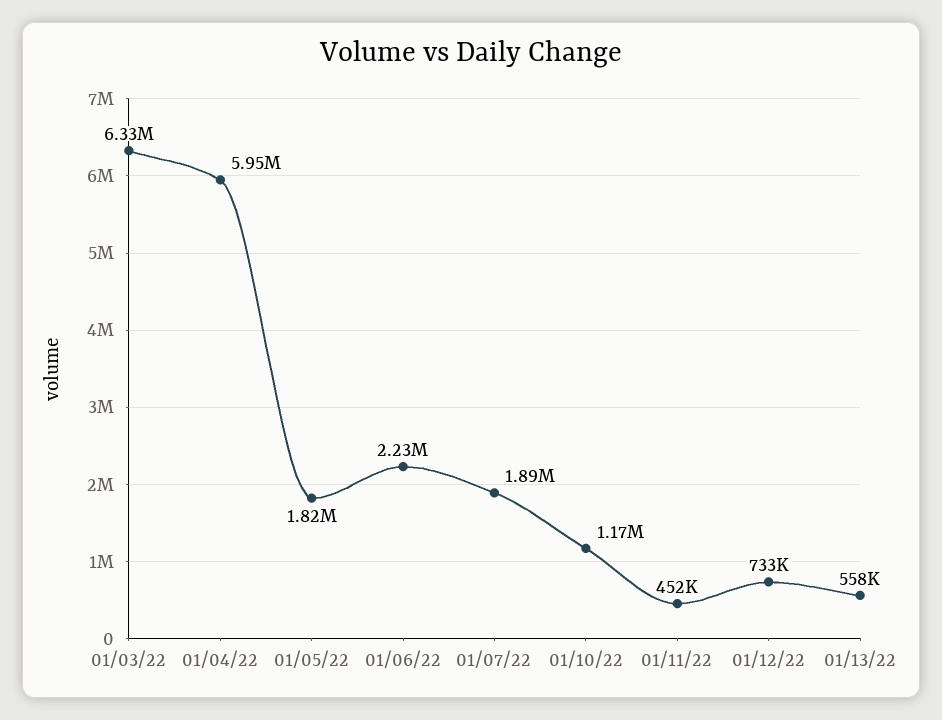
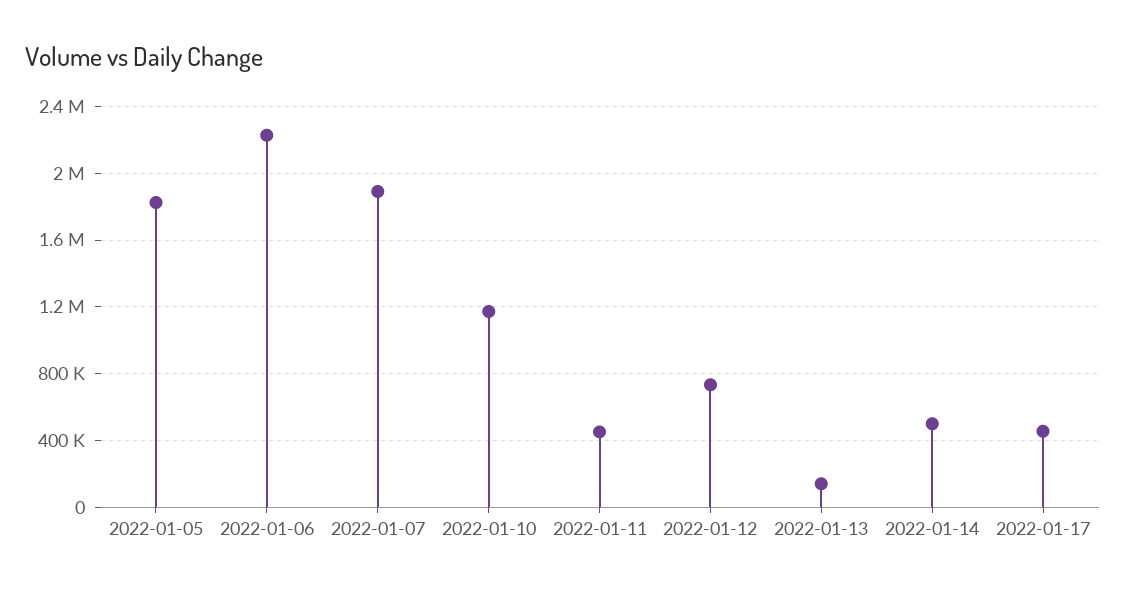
01/03/22: 6330000 -> none
01/04/22: 5950000 -> none
01/13/22: 558000 -> 150000
2022-01-14: none -> 500000
2022-01-17: none -> 450000

